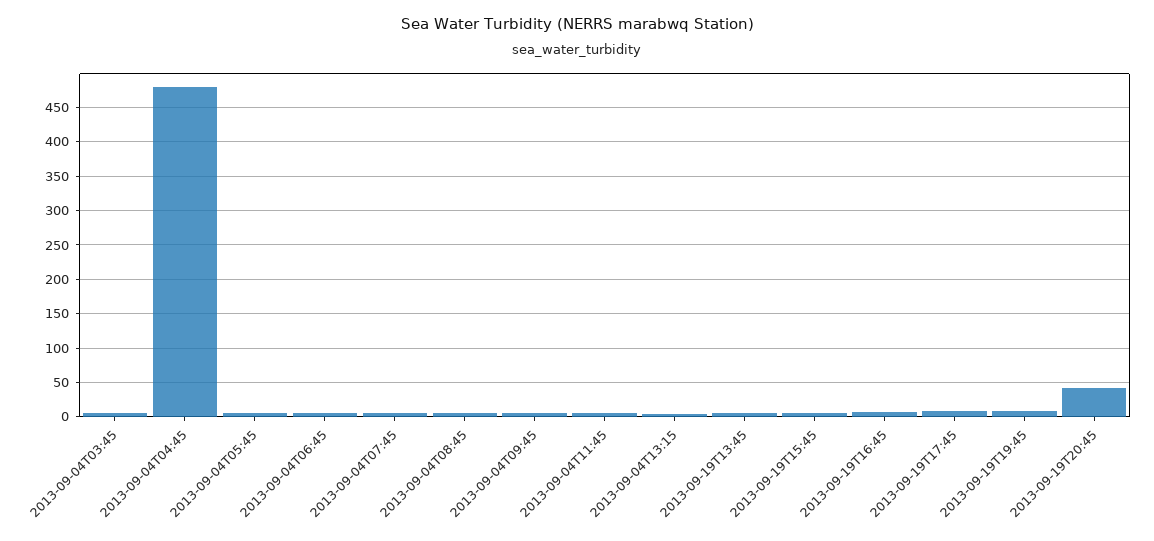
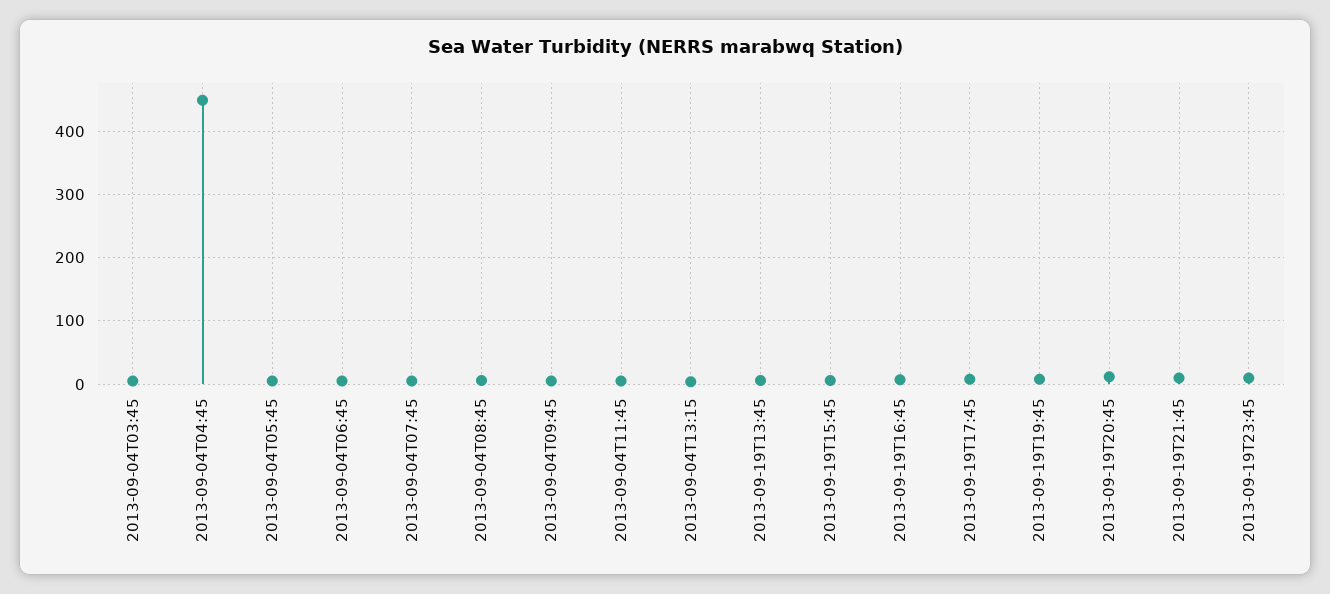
2013-09-04T04:45: 480 -> 450
2013-09-19T20:45: 40 -> 10
2013-09-19T21:45: none -> 10
2013-09-19T23:45: none -> 10

